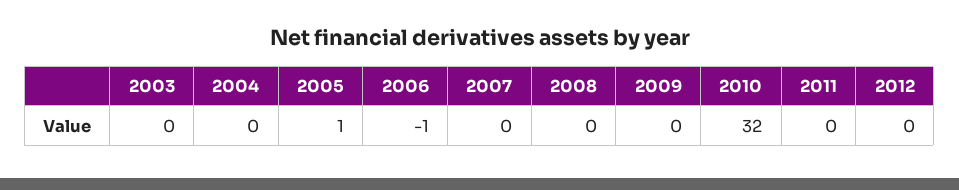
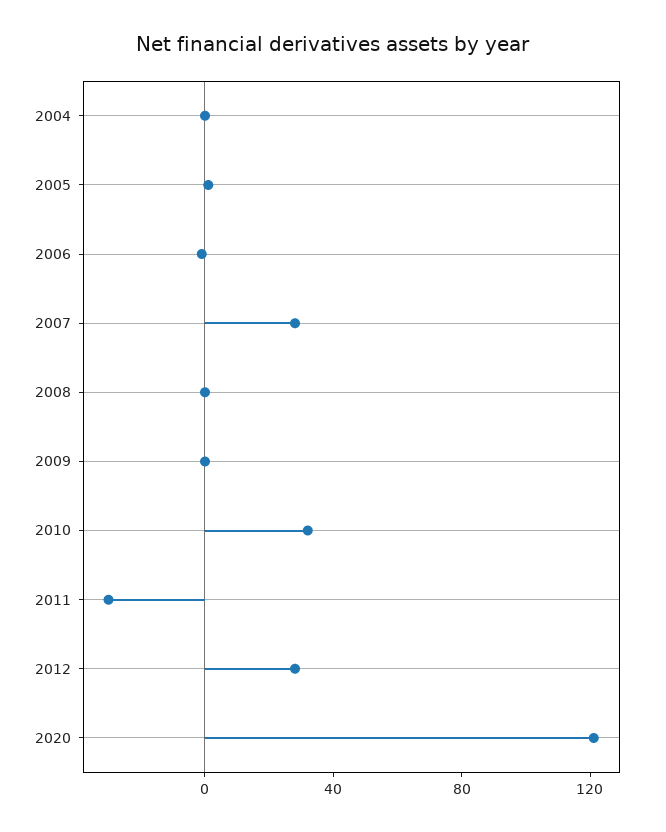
2003: 0 -> none
2007: 0 -> 30
2011: 0 -> -30
2012: 0 -> 30
2020: none -> 120

